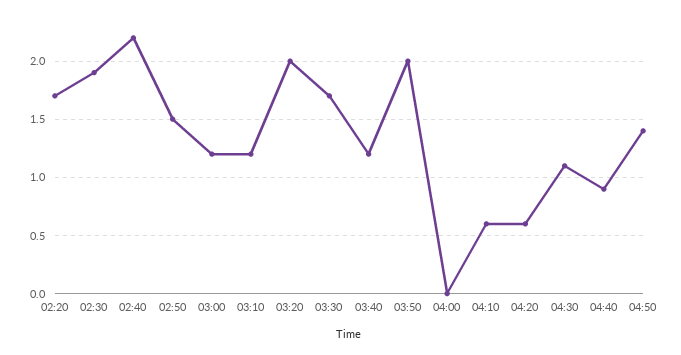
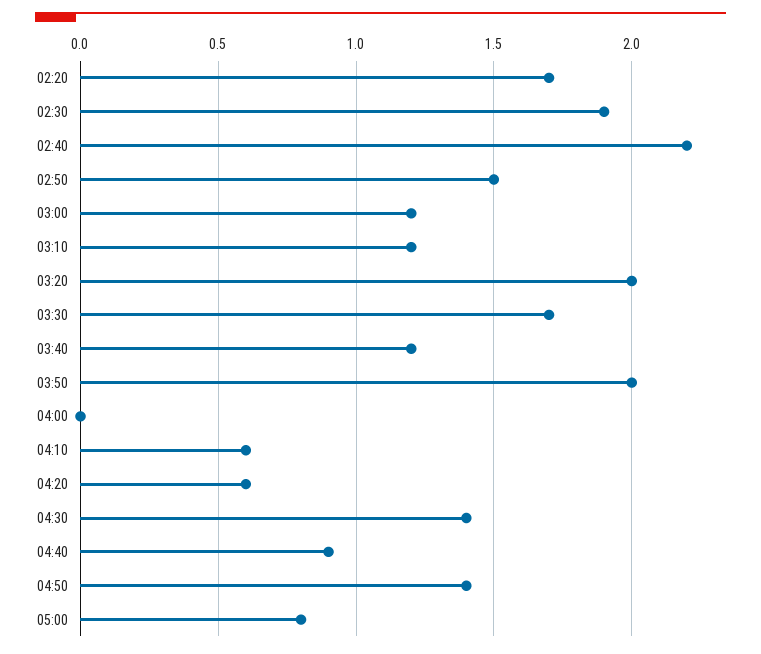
04:30: 1.1 -> 1.4
05:00: none -> 0.8

